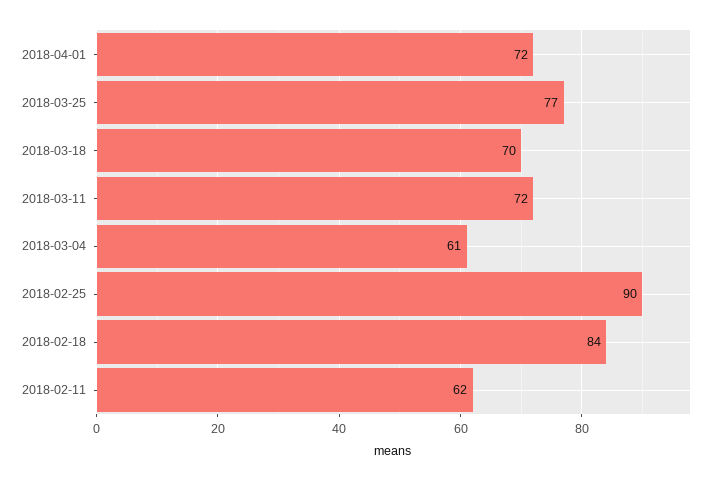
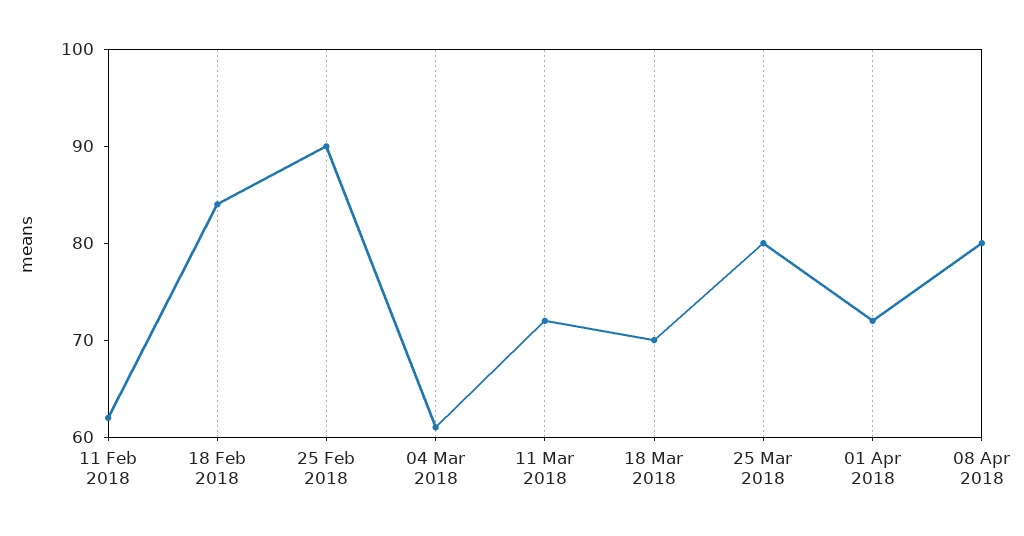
2018-03-25: 77 -> 80
08 Apr 2018: none -> 80

